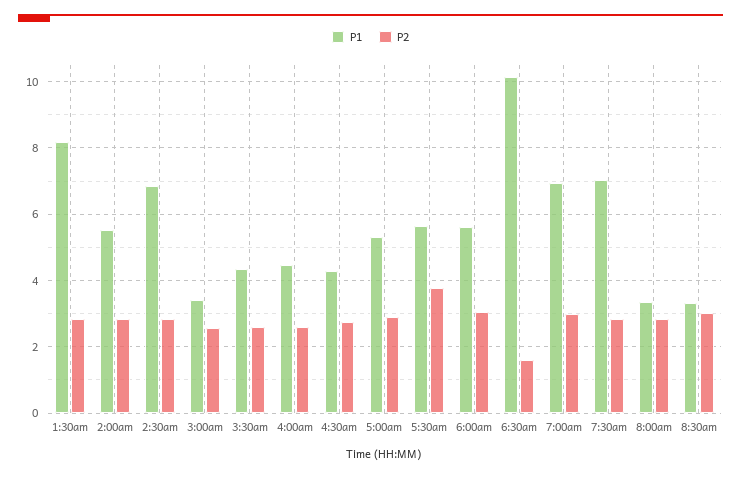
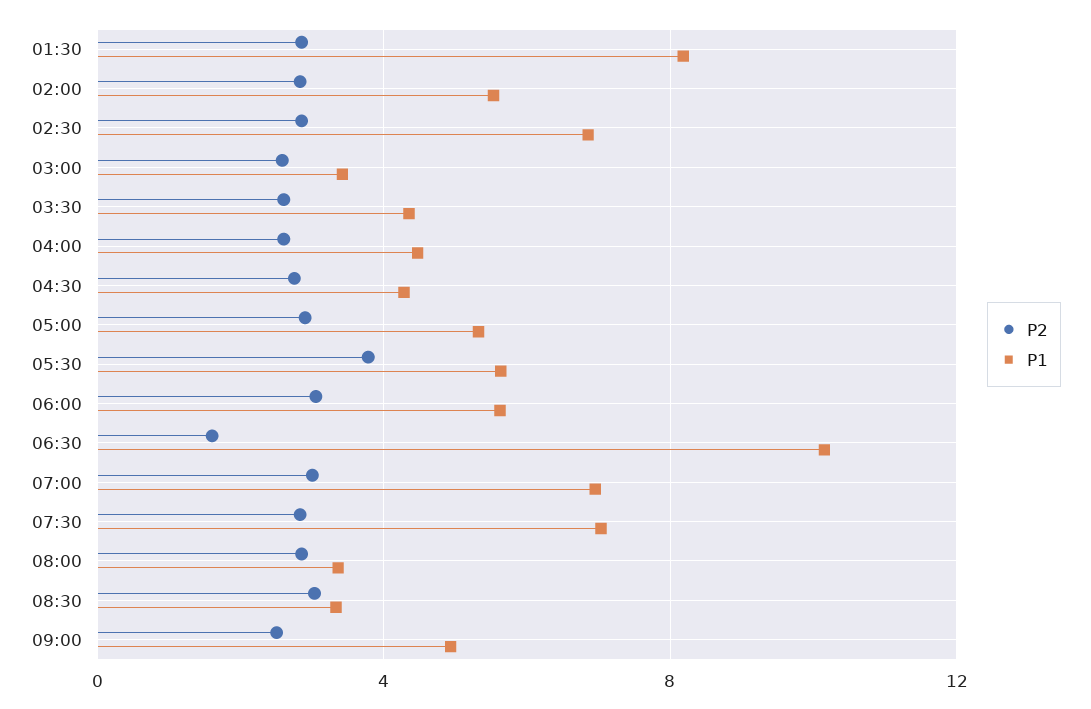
P2, 09:00: none -> 2.5
P1, 09:00: none -> 5

